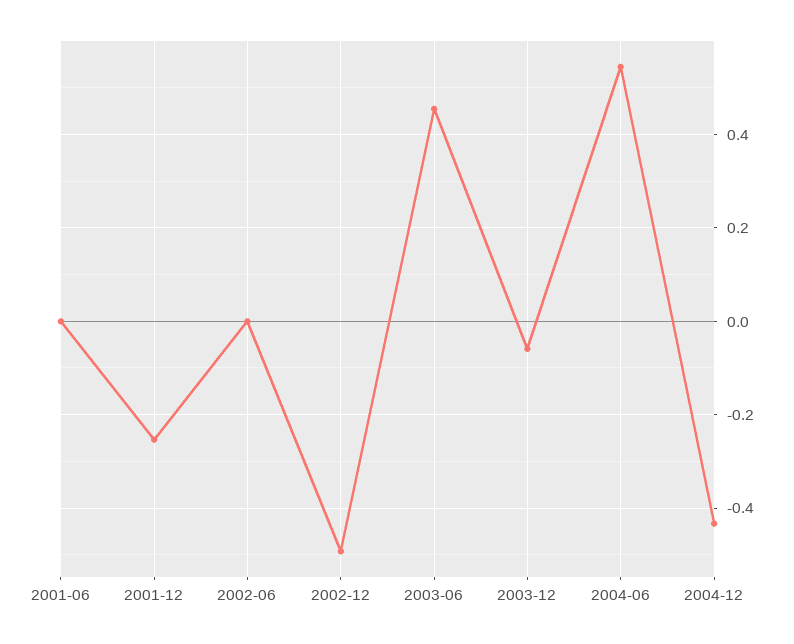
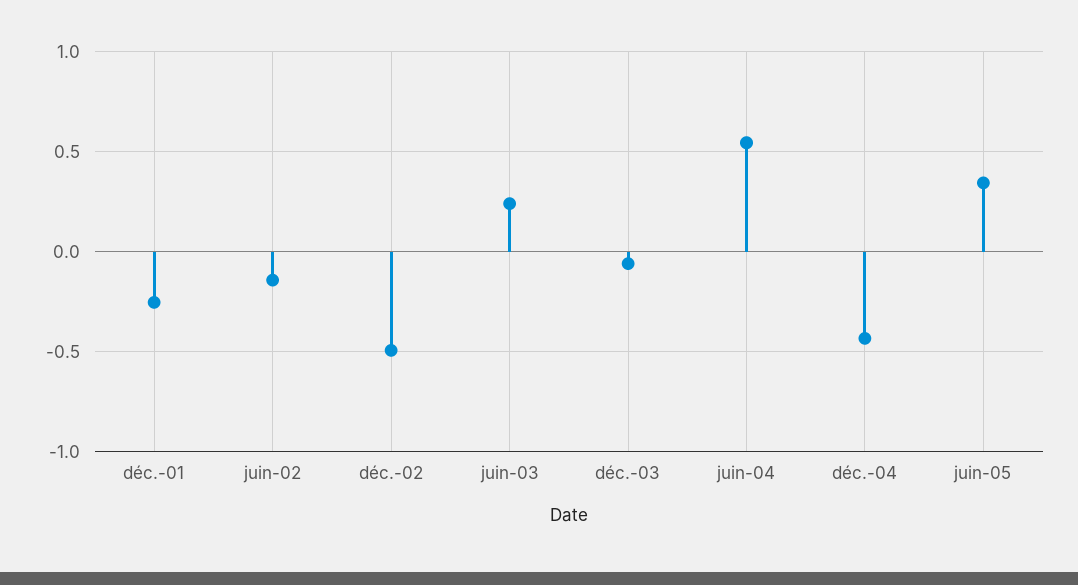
2001-06: 0 -> none
2002-06: 0 -> -0.15
2003-06: 0.46 -> 0.25
juin-05: none -> 0.35

